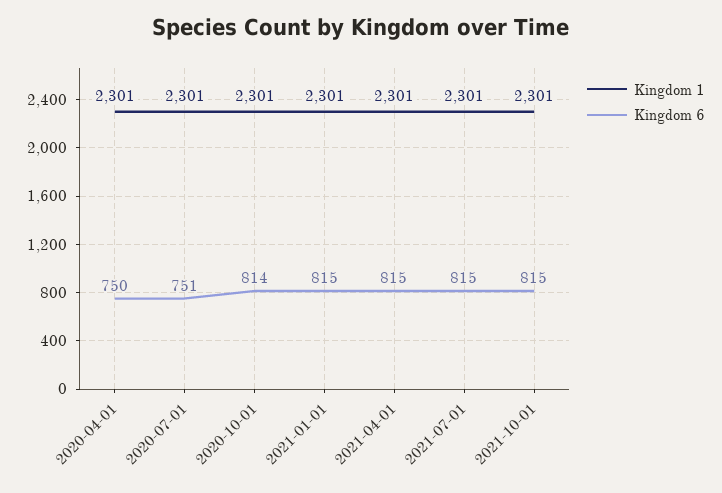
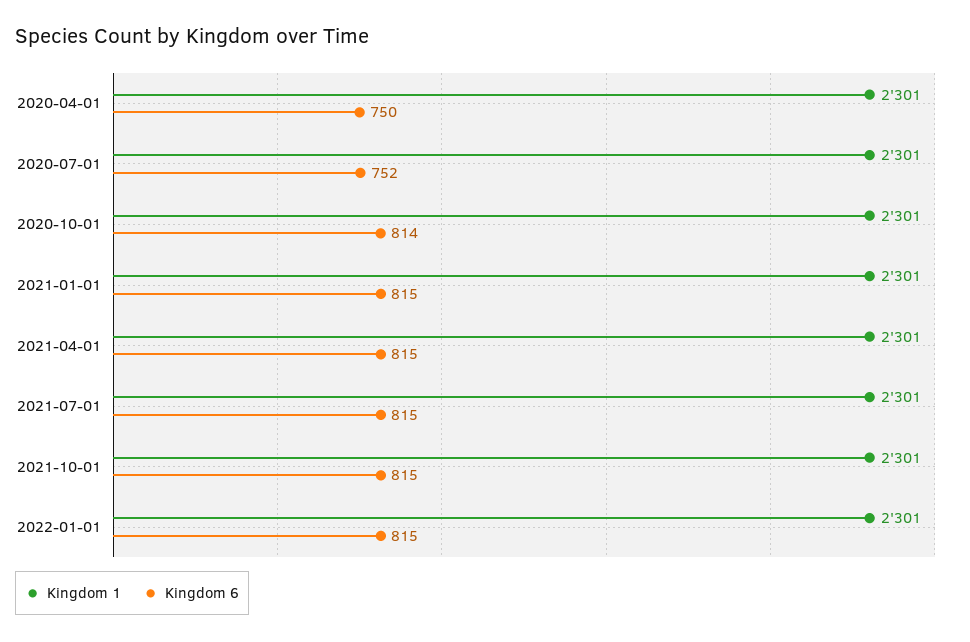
Kingdom 6, 2020-07-01: 751 -> 752
Kingdom 1, 2022-01-01: none -> 2301
Kingdom 6, 2022-01-01: none -> 815

